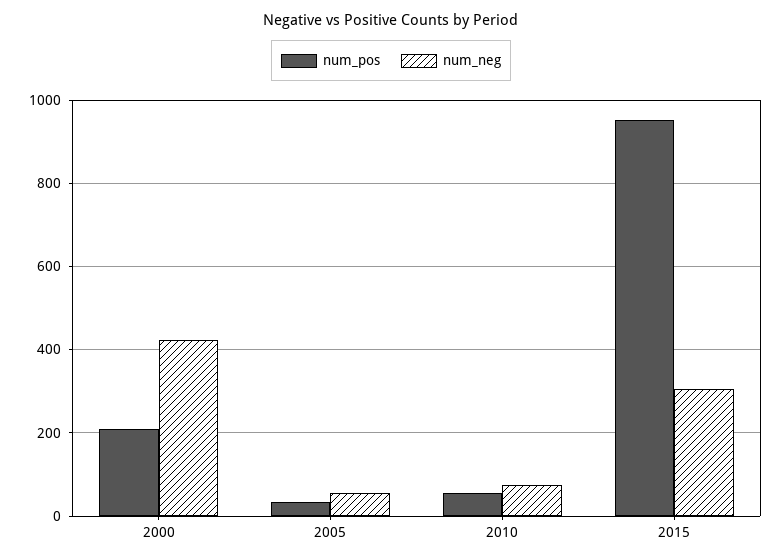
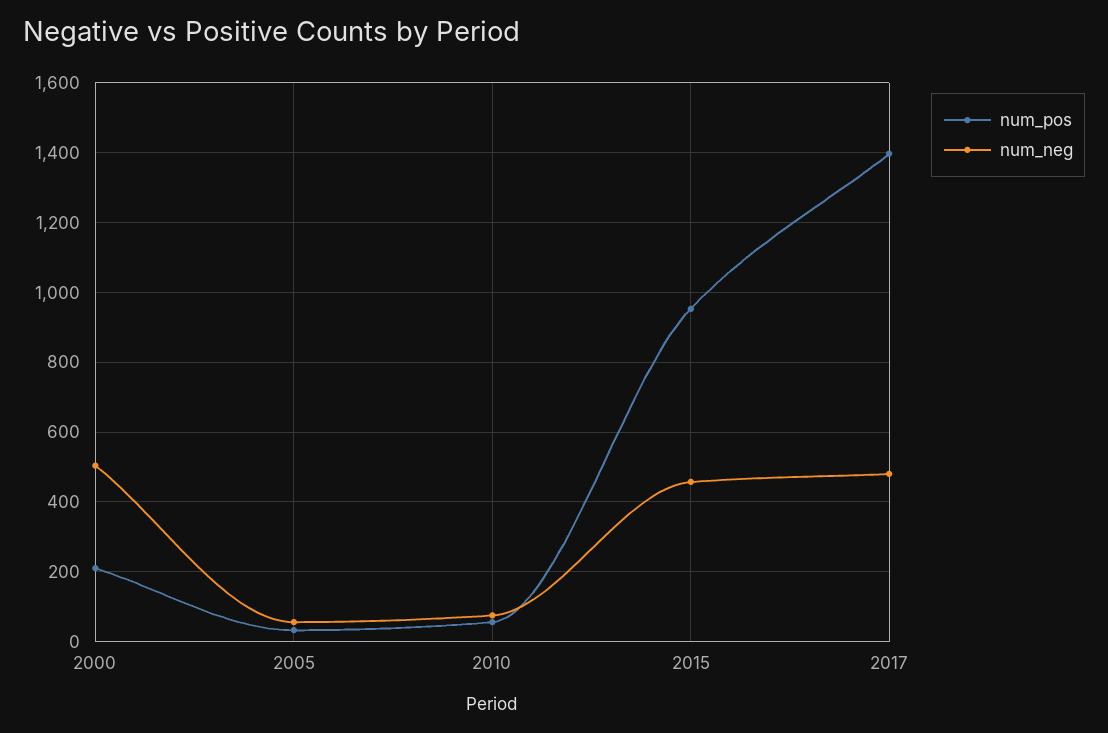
num_neg, 2000: 420 -> 500
num_neg, 2015: 300 -> 460
num_pos, 2017: none -> 1400
num_neg, 2017: none -> 480

